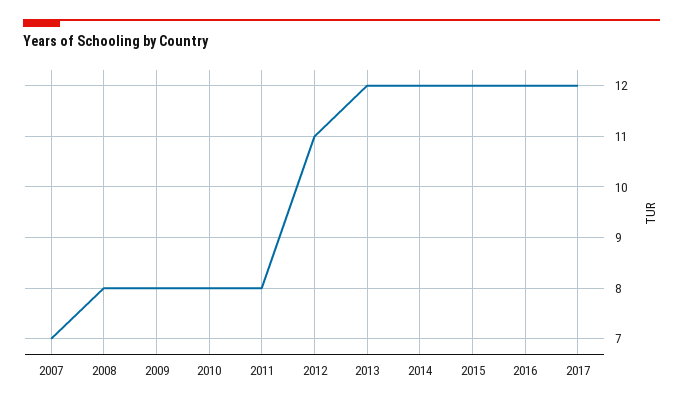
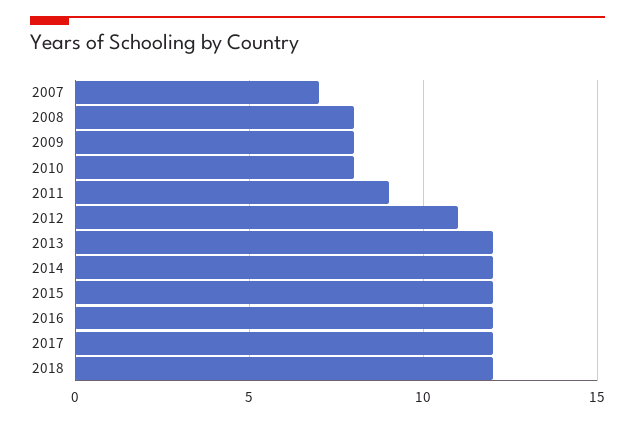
2011: 8 -> 9
2018: none -> 12

